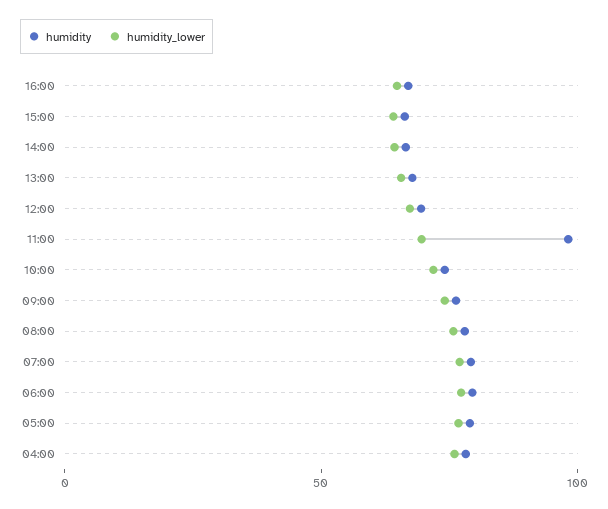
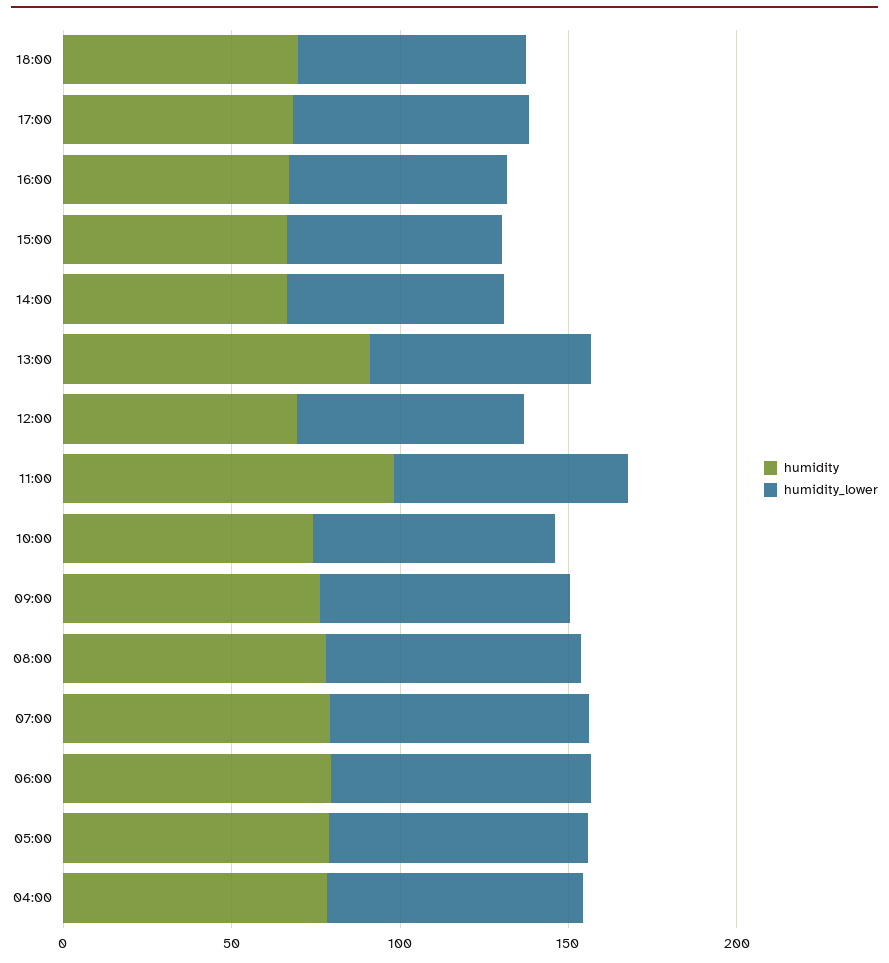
humidity, 13:00: 70 -> 90
humidity, 18:00: none -> 70
humidity_lower, 18:00: none -> 70
humidity, 17:00: none -> 70
humidity_lower, 17:00: none -> 70

